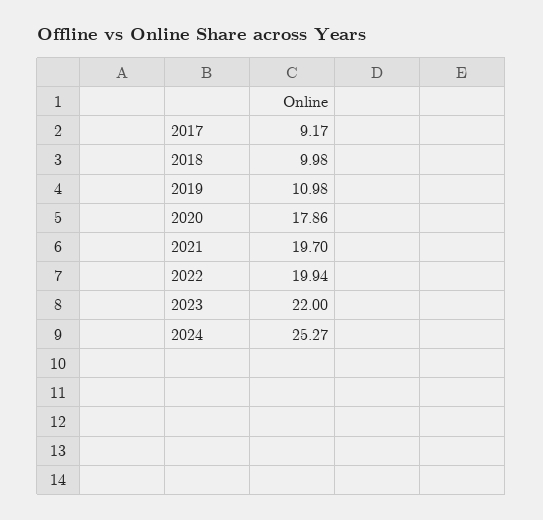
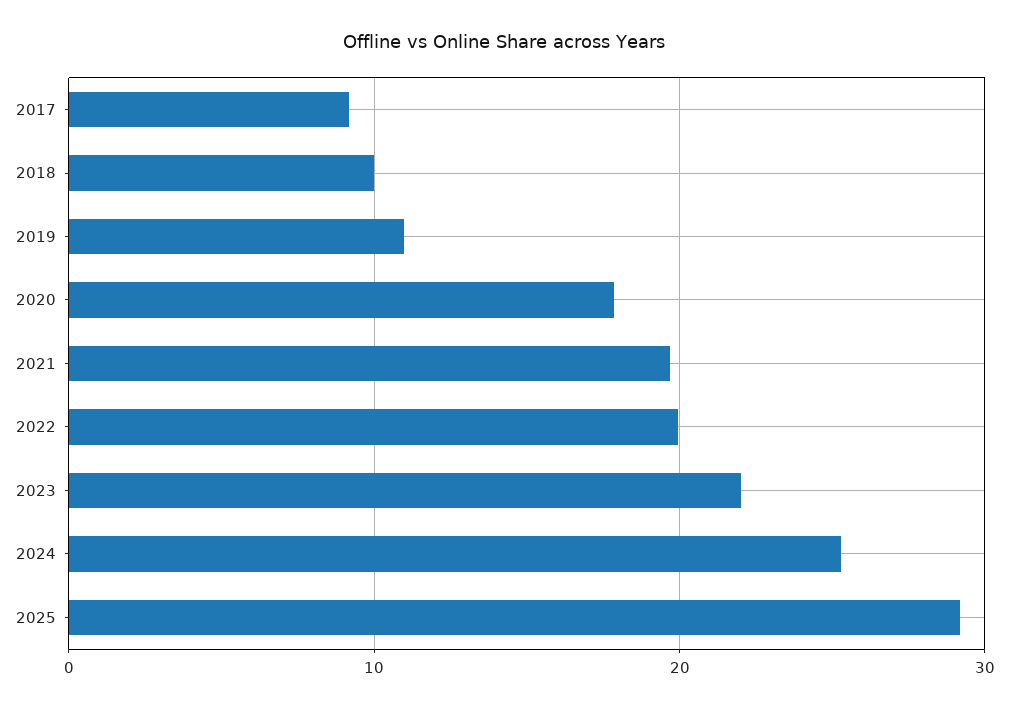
2025: none -> 29

